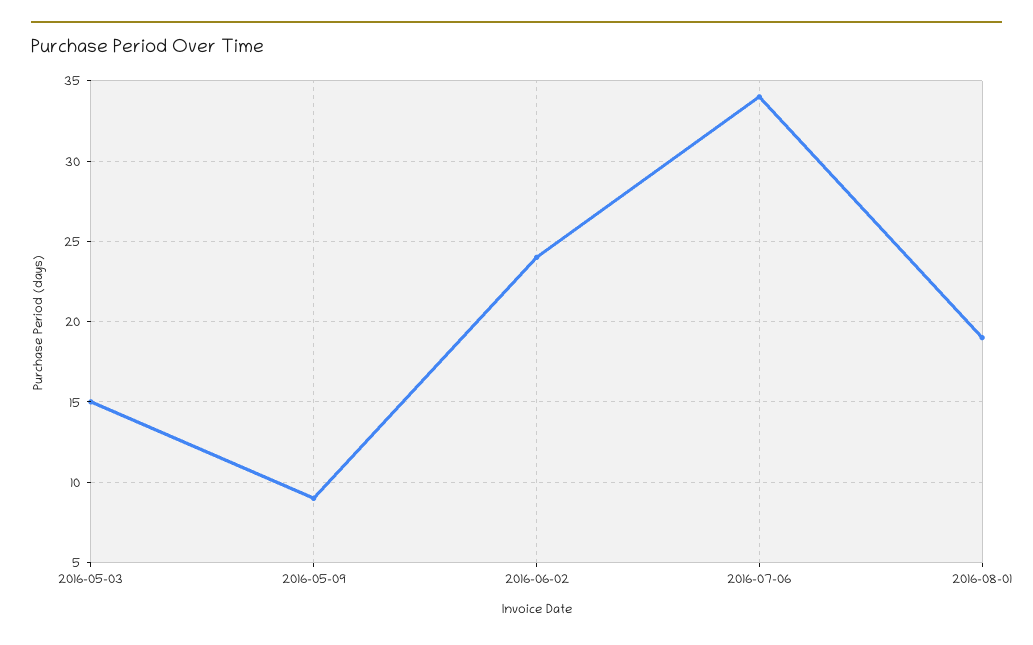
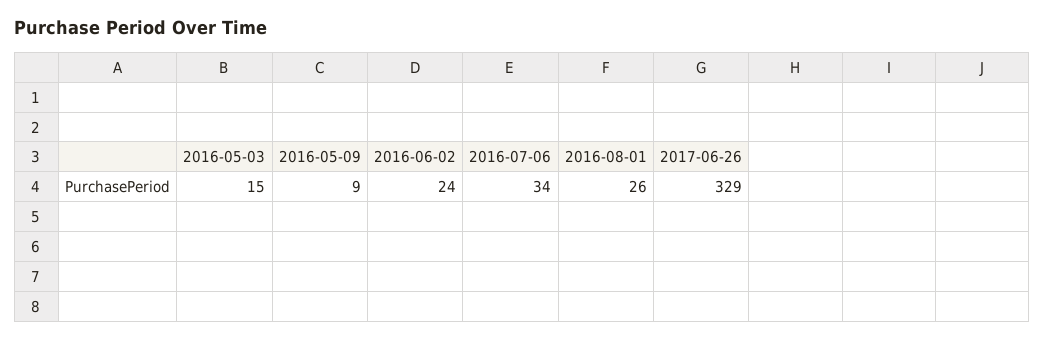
2016-08-01: 19 -> 26
2017-06-26: none -> 329

